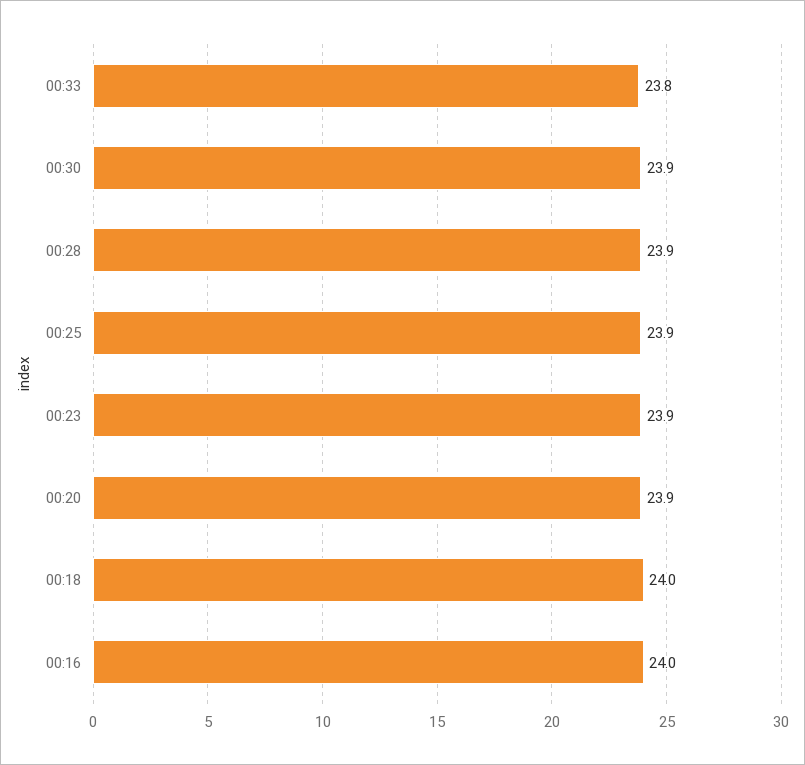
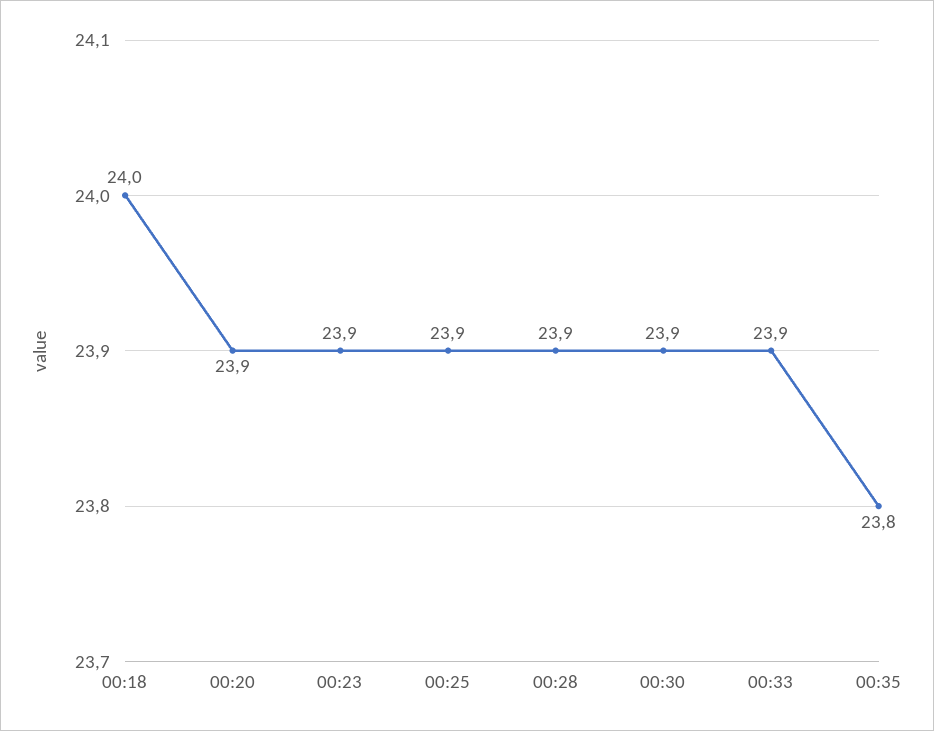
00:33: 23.8 -> 23.9
00:16: 24 -> none
00:35: none -> 23.8

